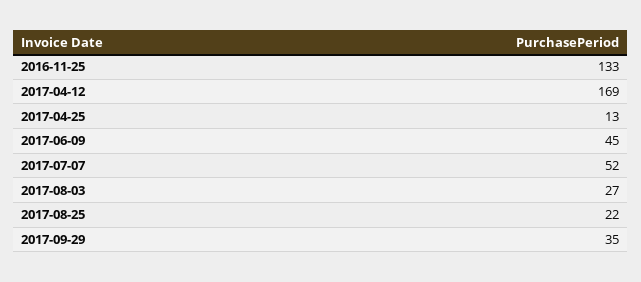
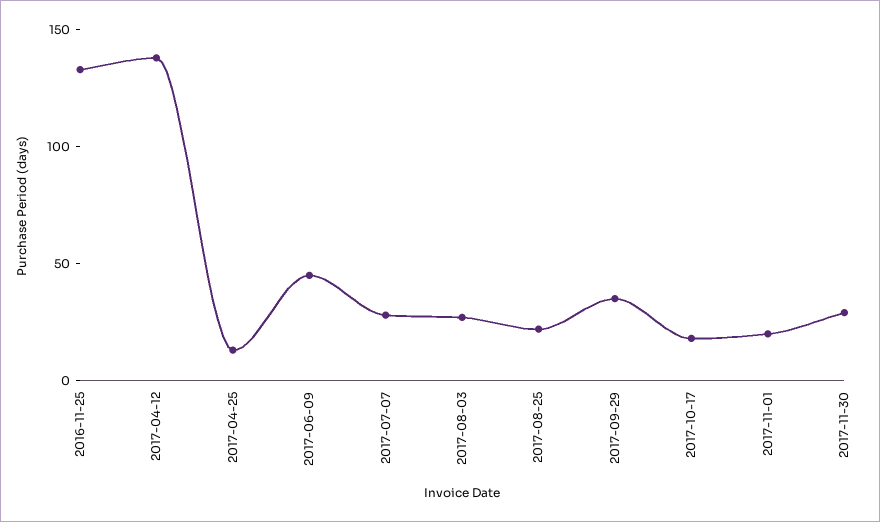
2017-04-12: 169 -> 140
2017-07-07: 52 -> 30
2017-10-17: none -> 20
2017-11-01: none -> 20
2017-11-30: none -> 30

